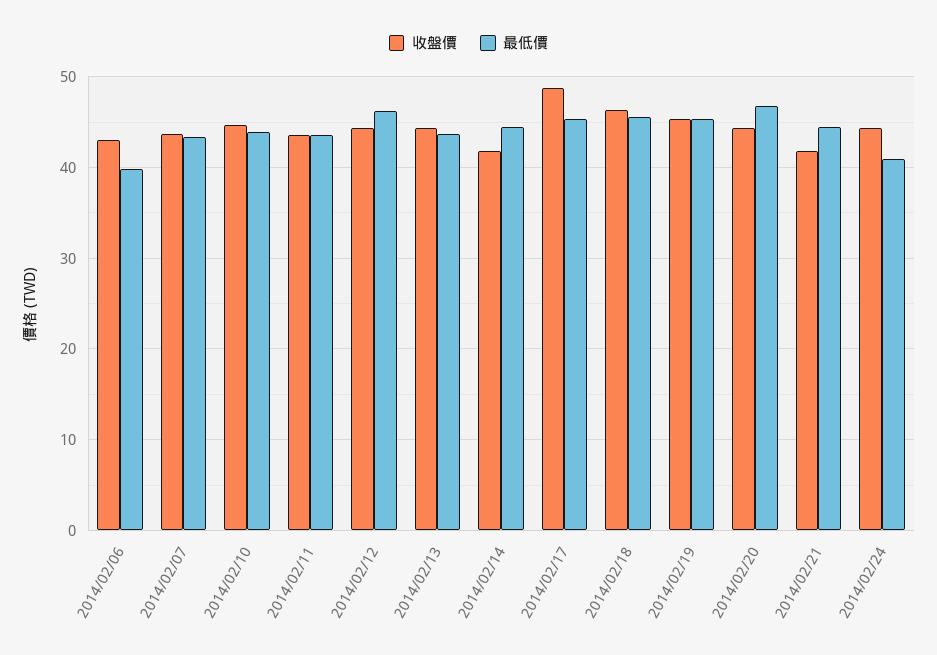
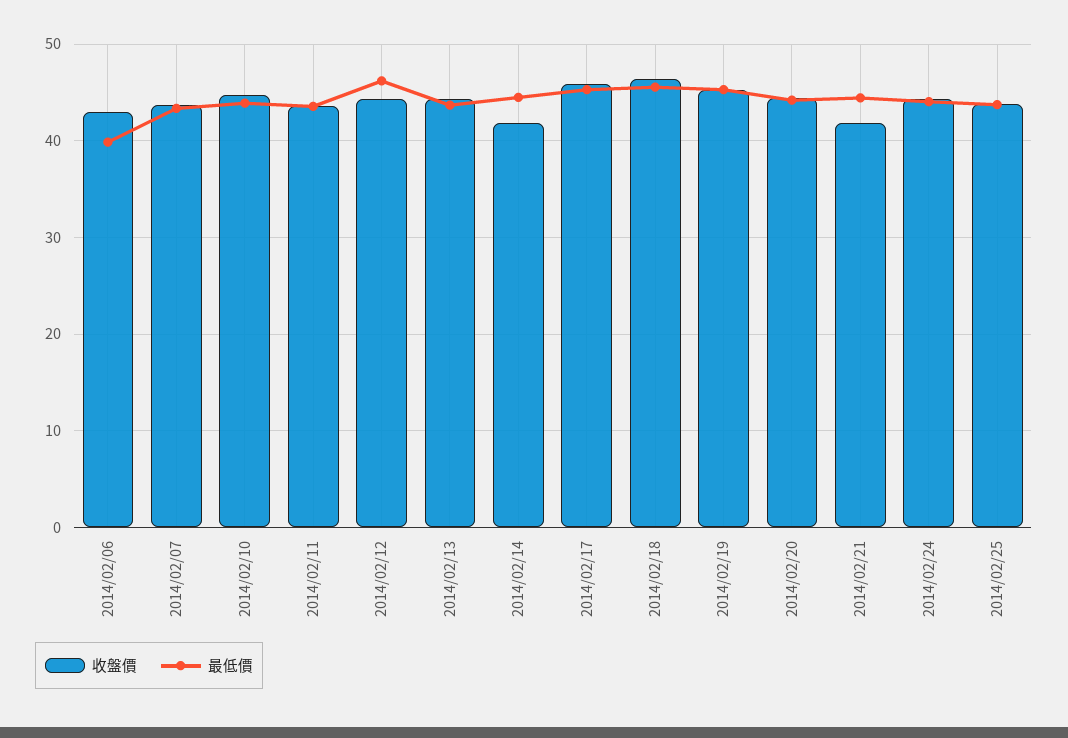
收盤價, 2014/02/17: 49 -> 46
最低價, 2014/02/20: 47 -> 44
最低價, 2014/02/24: 41 -> 44
收盤價, 2014/02/25: none -> 44
最低價, 2014/02/25: none -> 44

